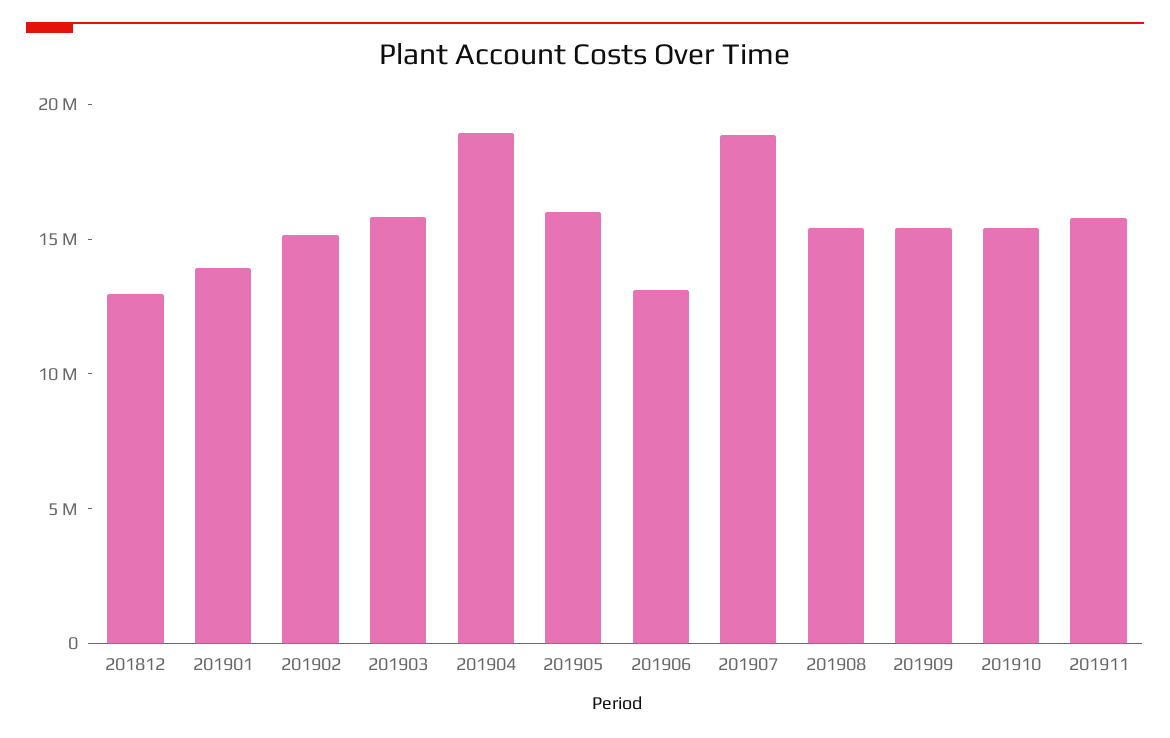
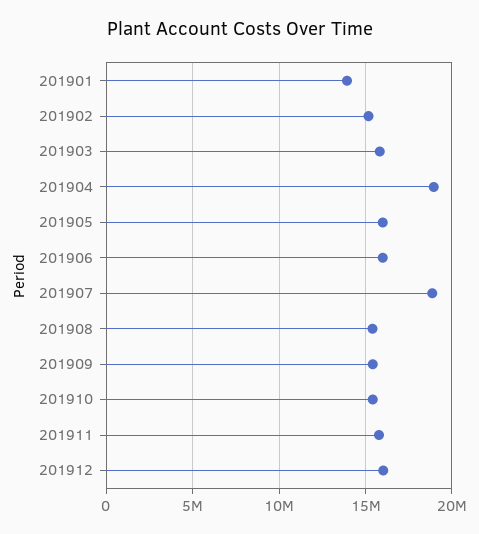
201812: 13000000 -> none
201906: 13000000 -> 16000000
201912: none -> 16000000

